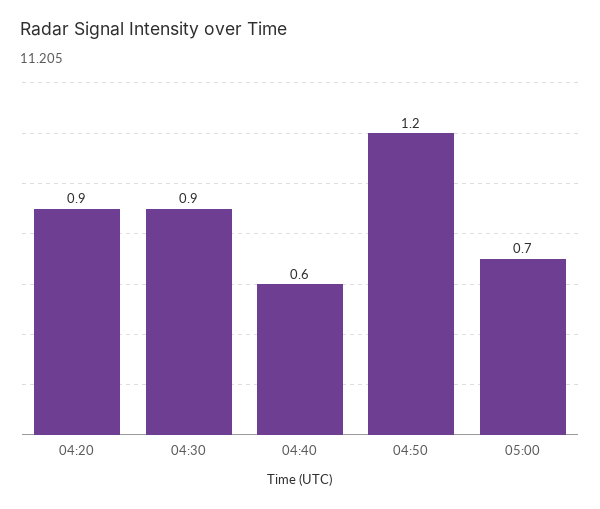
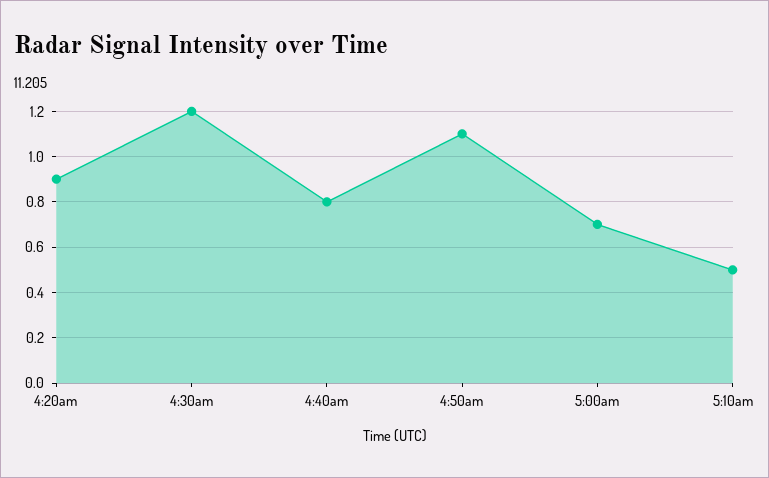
04:30: 0.9 -> 1.2
04:40: 0.6 -> 0.8
04:50: 1.2 -> 1.1
5:10am: none -> 0.5

